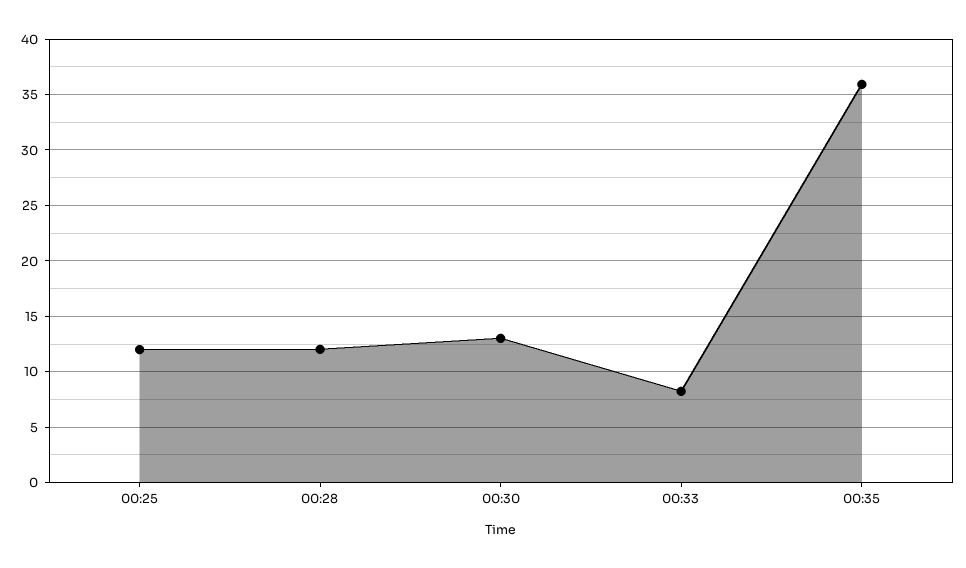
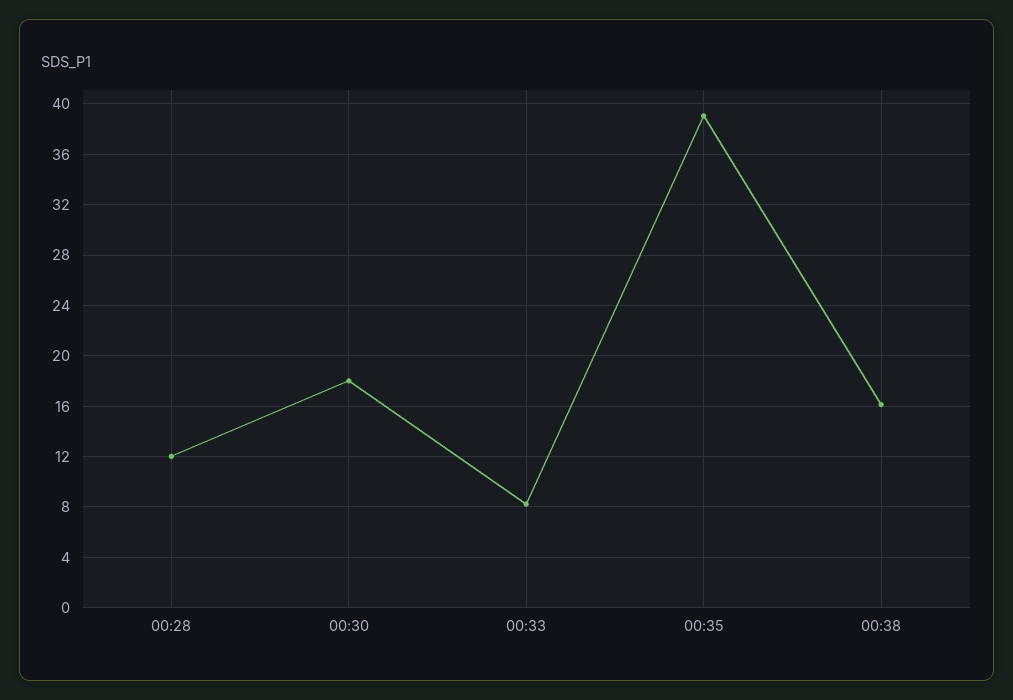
00:25: 12 -> none
00:30: 13 -> 18
00:35: 36 -> 39
00:38: none -> 16

